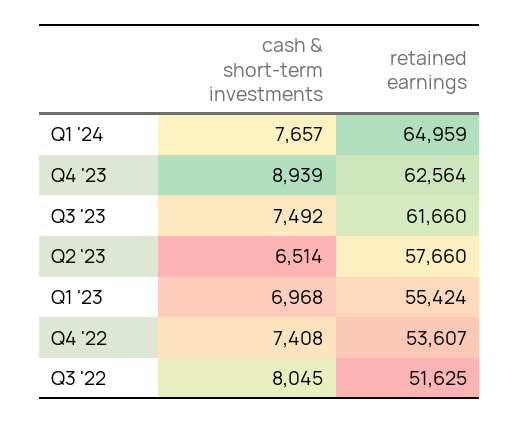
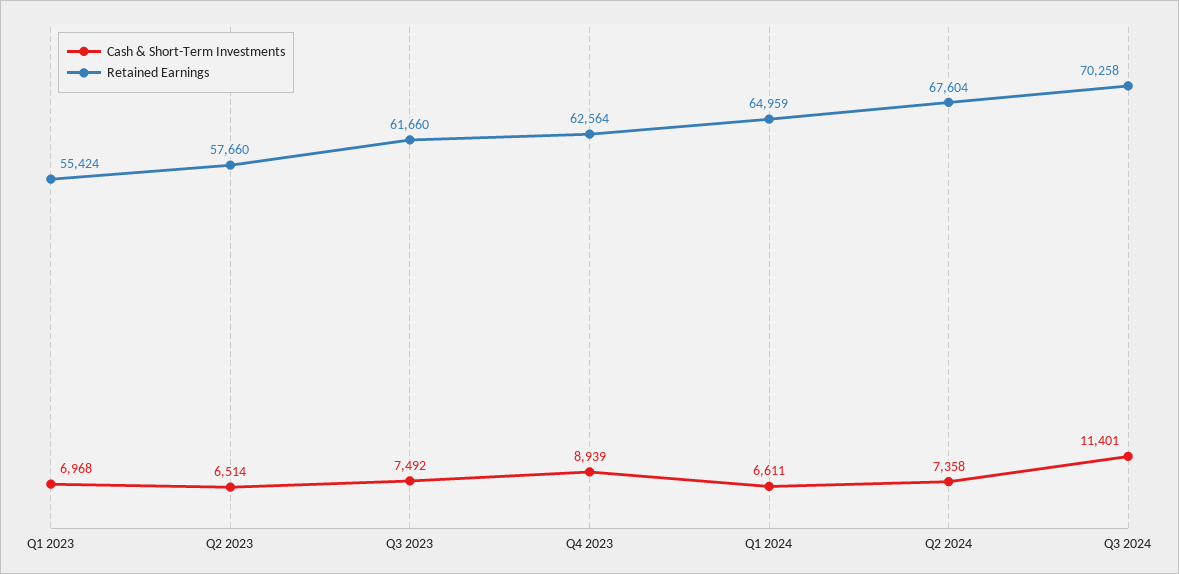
cash & short-term investments, Q1 '24: 7657 -> 6611
cash & short-term investments, Q4 '22: 7408 -> none
retained earnings, Q4 '22: 53607 -> none
cash & short-term investments, Q3 '22: 8045 -> none
retained earnings, Q3 '22: 51625 -> none
cash & short-term investments, Q2 2024: none -> 7358
retained earnings, Q2 2024: none -> 67604
cash & short-term investments, Q3 2024: none -> 11401
retained earnings, Q3 2024: none -> 70258

